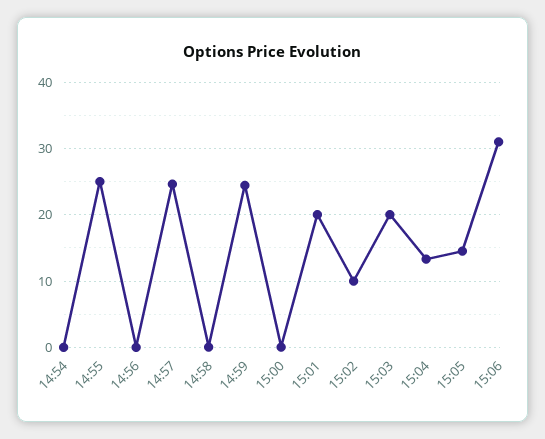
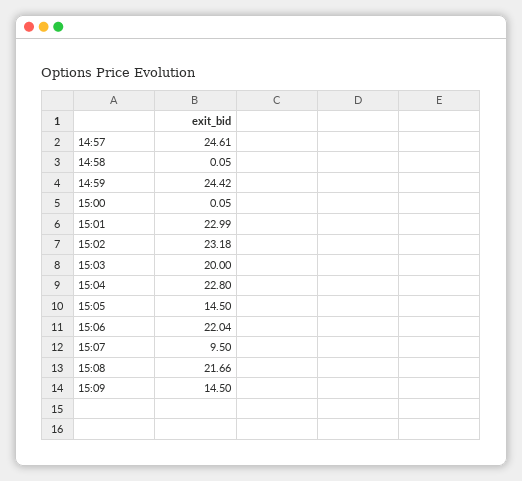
14:54: 0 -> none
14:55: 25 -> none
14:56: 0 -> none
15:01: 20 -> 22.99
15:02: 10 -> 23.18
15:04: 13 -> 22.8
15:06: 31 -> 22.04
15:07: none -> 9.5
15:08: none -> 21.66
15:09: none -> 14.5

